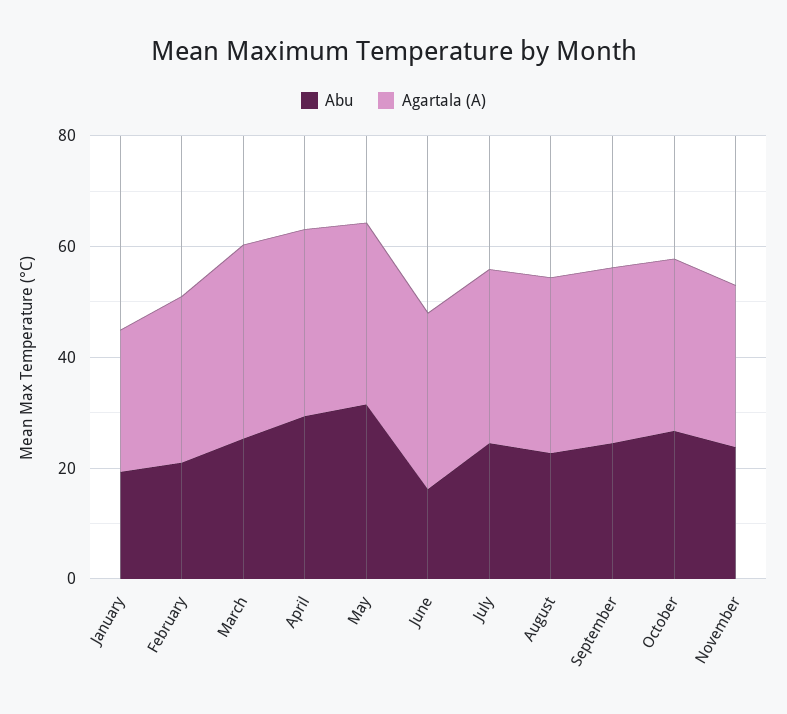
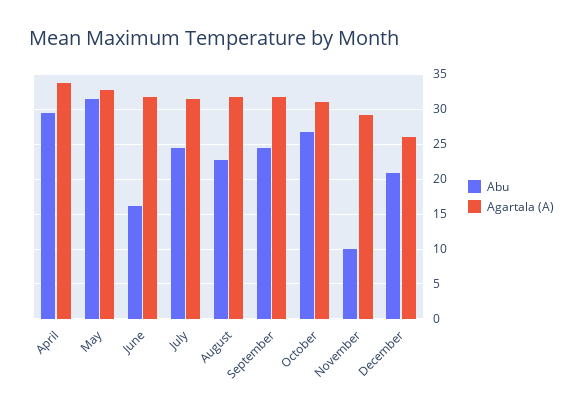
Abu, January: 20 -> none
Agartala (A), January: 25 -> none
Abu, February: 20 -> none
Agartala (A), February: 30 -> none
Abu, March: 25 -> none
Agartala (A), March: 35 -> none
Abu, November: 25 -> 10
Abu, December: none -> 21
Agartala (A), December: none -> 26

